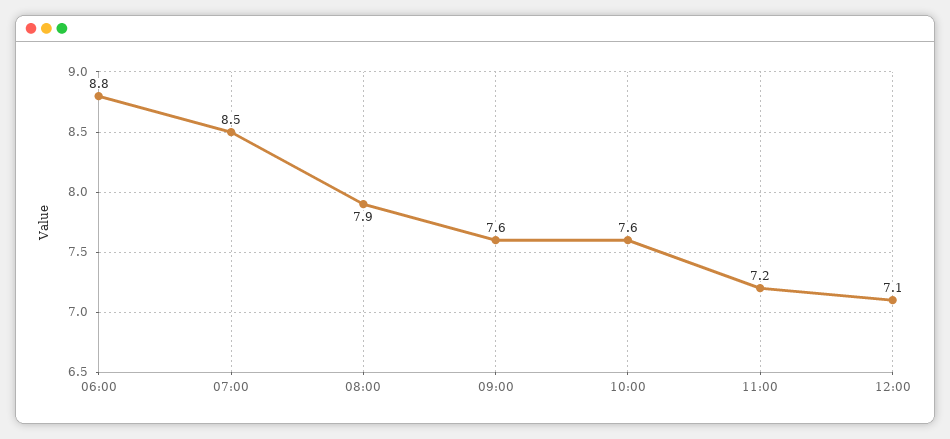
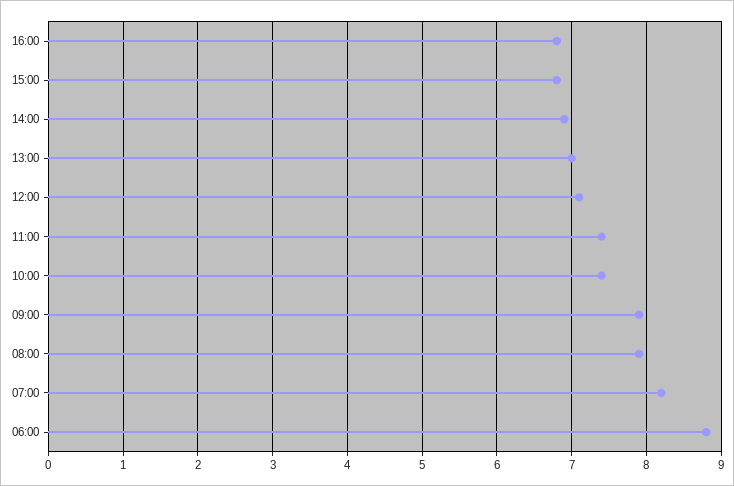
07:00: 8.5 -> 8.2
09:00: 7.6 -> 7.9
10:00: 7.6 -> 7.4
11:00: 7.2 -> 7.4
16:00: none -> 6.8
15:00: none -> 6.8
14:00: none -> 6.9
13:00: none -> 7

